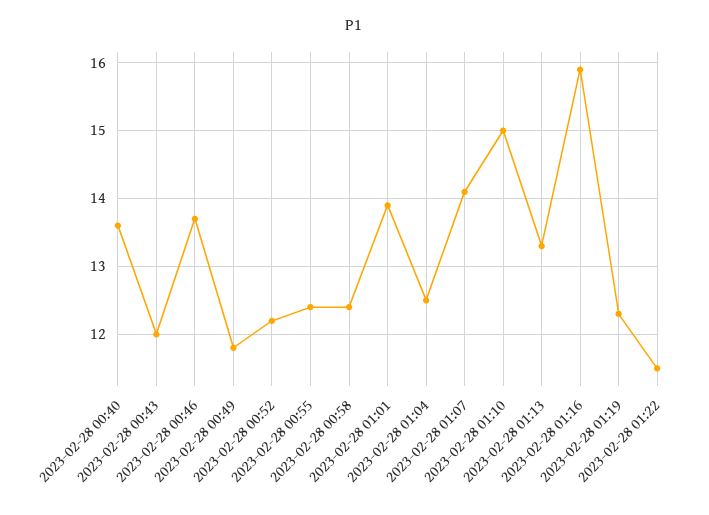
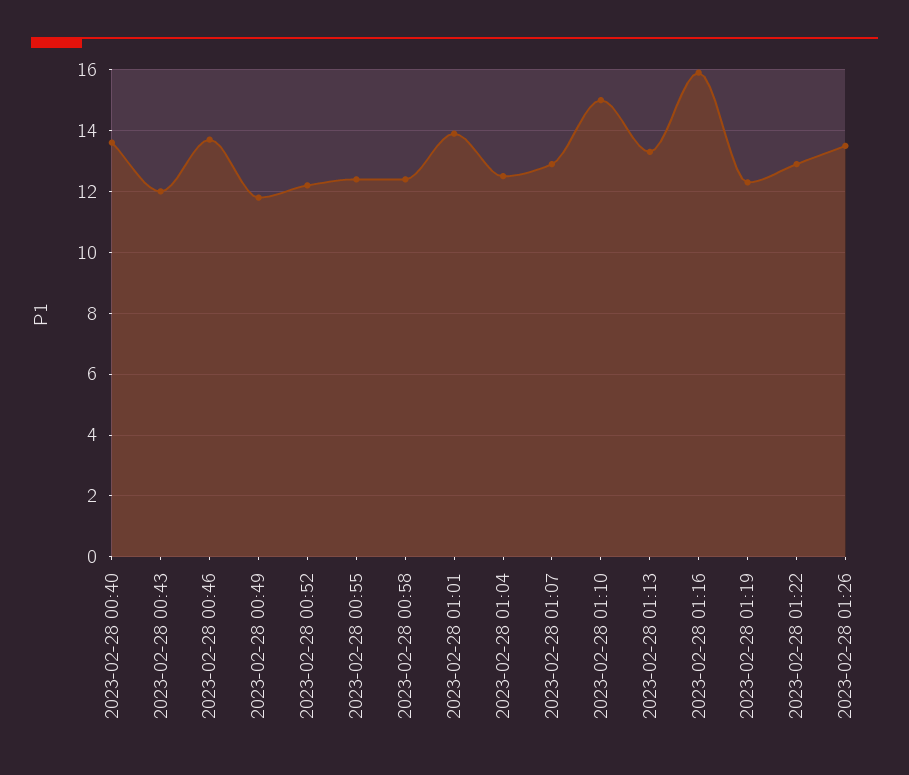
2023-02-28 01:07: 14.1 -> 13
2023-02-28 01:22: 11.5 -> 13
2023-02-28 01:26: none -> 13.5

